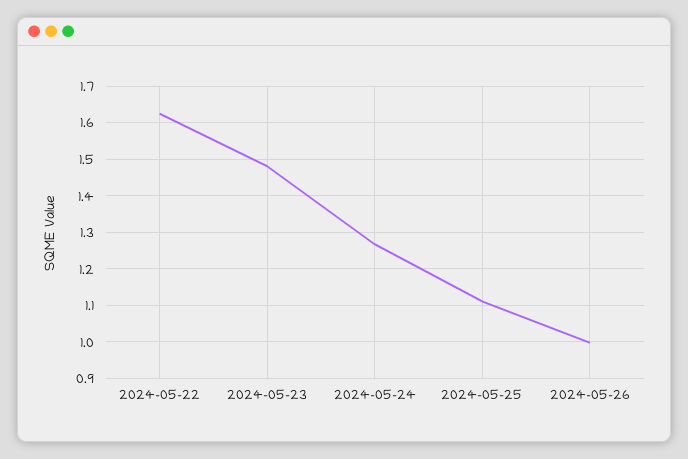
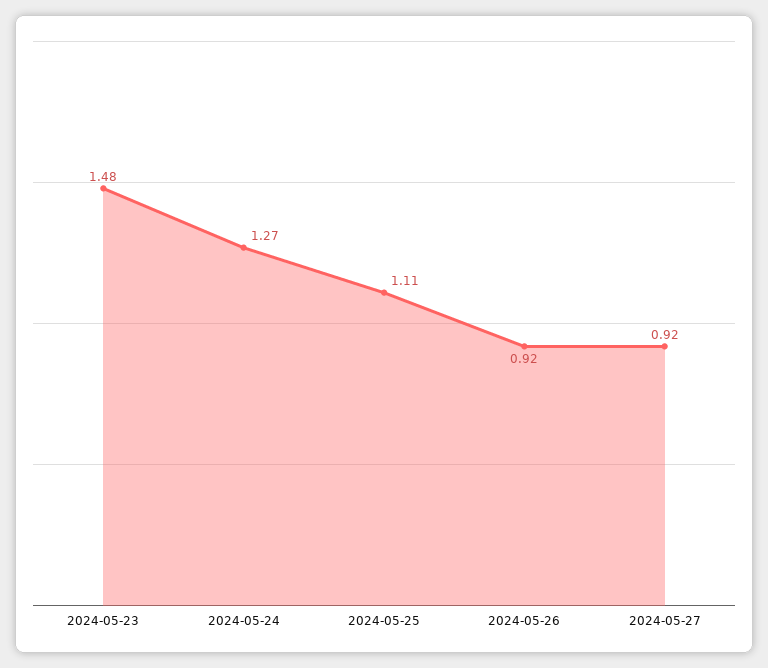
2024-05-22: 1.62 -> none
2024-05-26: 1 -> 0.92
2024-05-27: none -> 0.92

